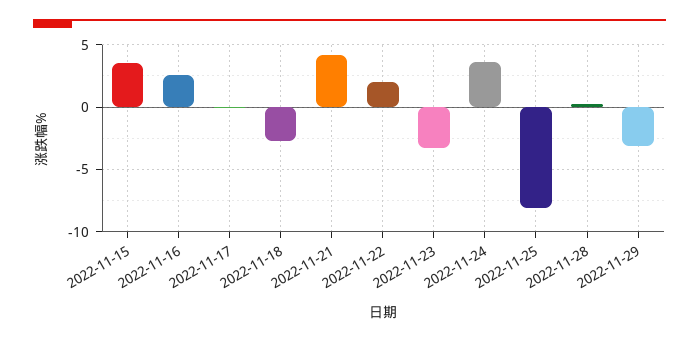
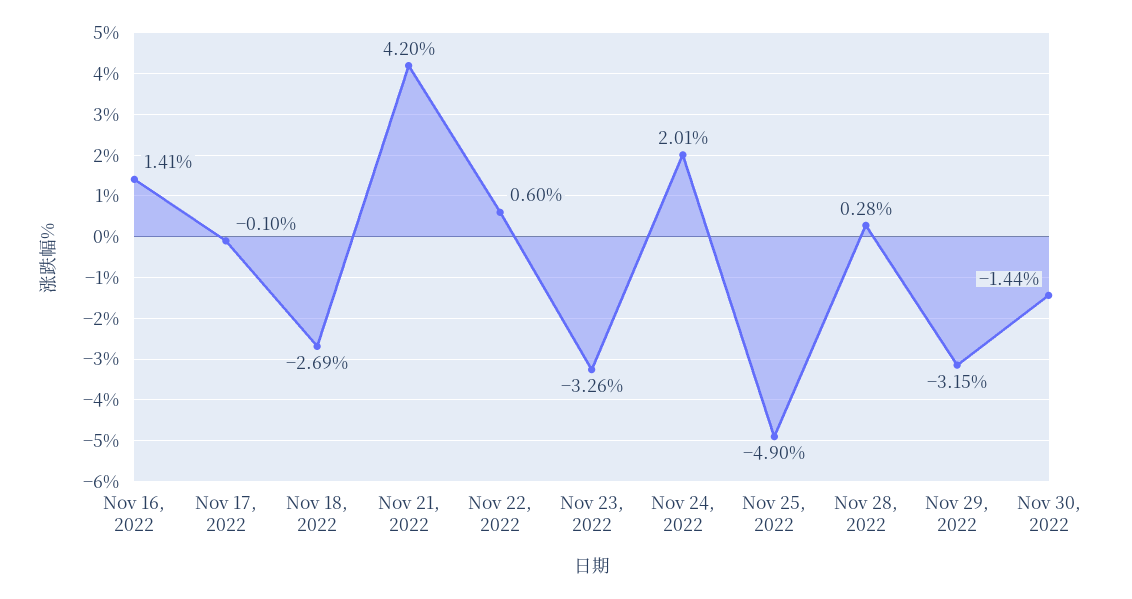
2022-11-15: 3.5 -> none
2022-11-16: 2.5 -> 1.41
2022-11-22: 2 -> 0.6
2022-11-24: 3.5 -> 2.01
2022-11-25: -8 -> -4.9
Nov 30, 2022: none -> -1.44

